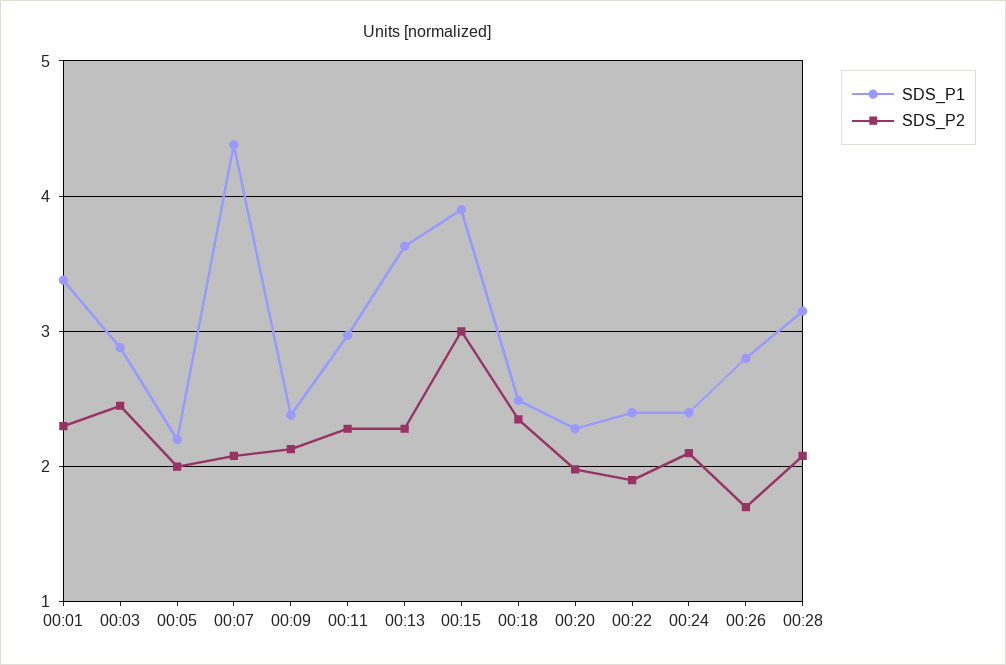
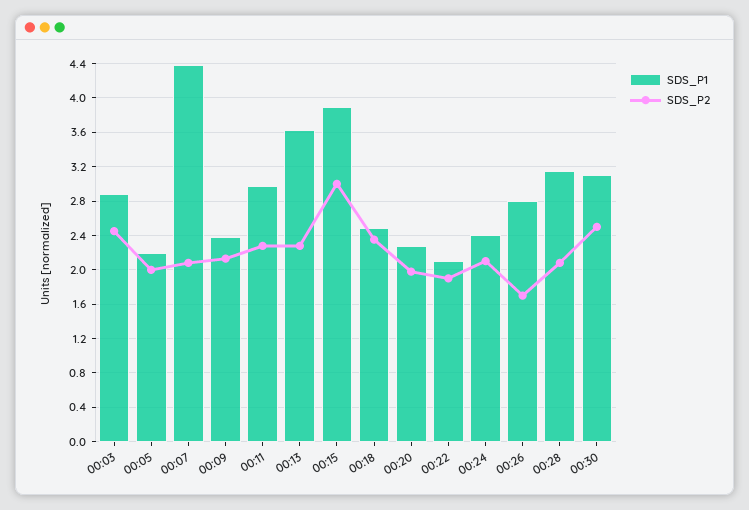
SDS_P1, 00:01: 3.4 -> none
SDS_P2, 00:01: 2.3 -> none
SDS_P1, 00:22: 2.4 -> 2.1
SDS_P1, 00:30: none -> 3.1
SDS_P2, 00:30: none -> 2.5

